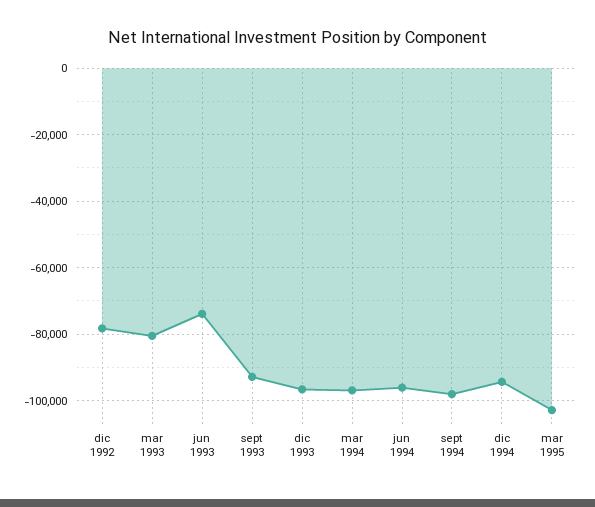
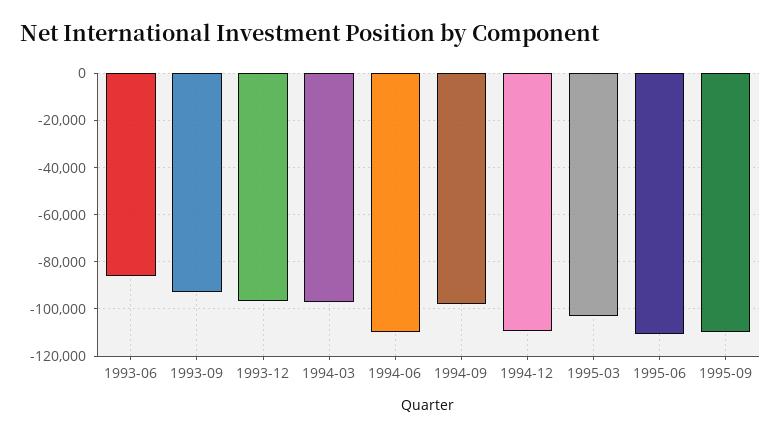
dic 1992: -78000 -> none
mar 1993: -80000 -> none
jun 1993: -74000 -> -85000
jun 1994: -96000 -> -110000
dic 1994: -94000 -> -110000
1995-06: none -> -110000
1995-09: none -> -110000

